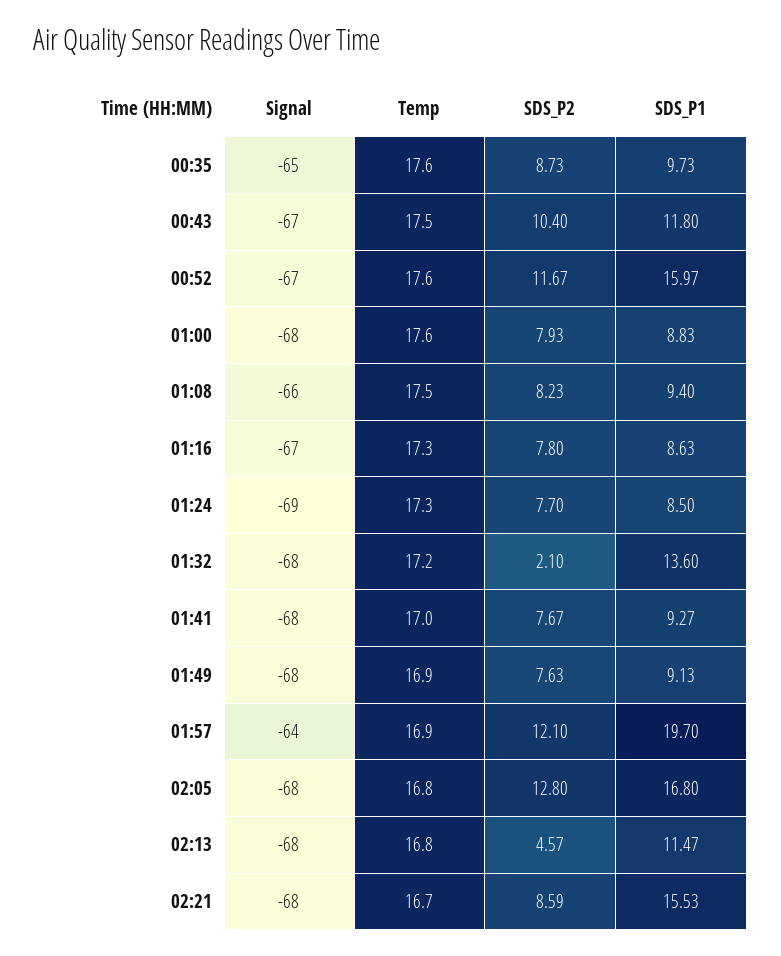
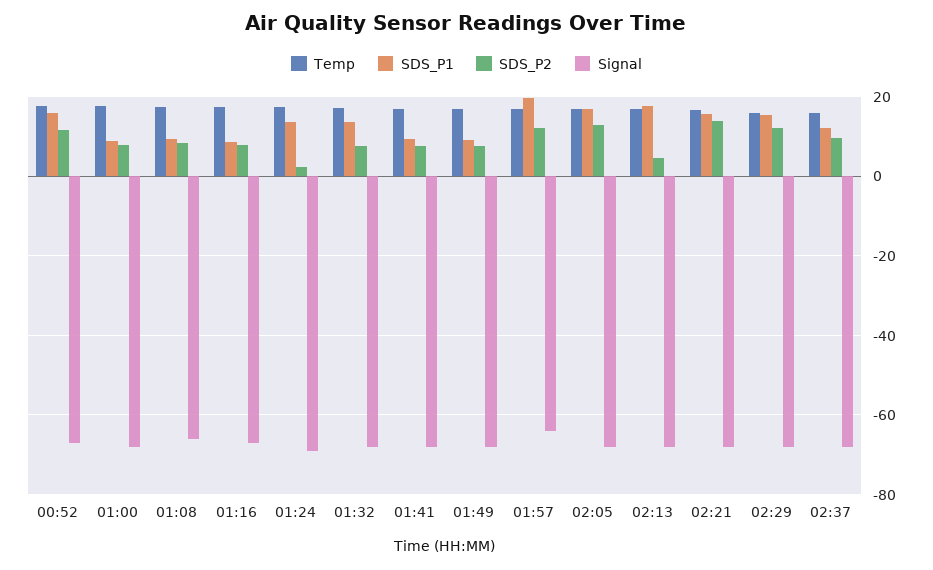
Signal, 00:35: -65 -> none
Temp, 00:35: 17.6 -> none
SDS_P2, 00:35: 8.73 -> none
SDS_P1, 00:35: 9.73 -> none
Signal, 00:43: -67 -> none
Temp, 00:43: 17.5 -> none
SDS_P2, 00:43: 10.4 -> none
SDS_P1, 00:43: 11.8 -> none
SDS_P2, 01:24: 7.7 -> 2
SDS_P1, 01:24: 8.5 -> 14
SDS_P2, 01:32: 2.1 -> 8
SDS_P1, 02:13: 11.47 -> 18
SDS_P2, 02:21: 8.59 -> 14
Temp, 02:29: none -> 16
SDS_P1, 02:29: none -> 16
SDS_P2, 02:29: none -> 12
Signal, 02:29: none -> -68
Temp, 02:37: none -> 16
SDS_P1, 02:37: none -> 12
SDS_P2, 02:37: none -> 10
Signal, 02:37: none -> -68

